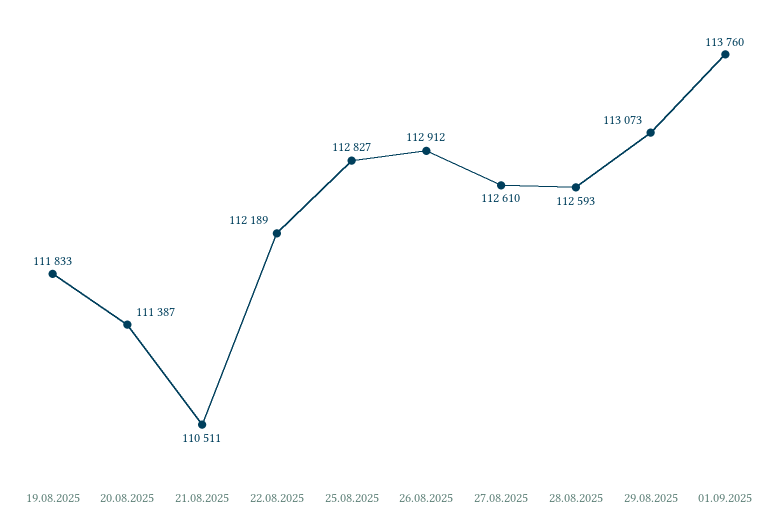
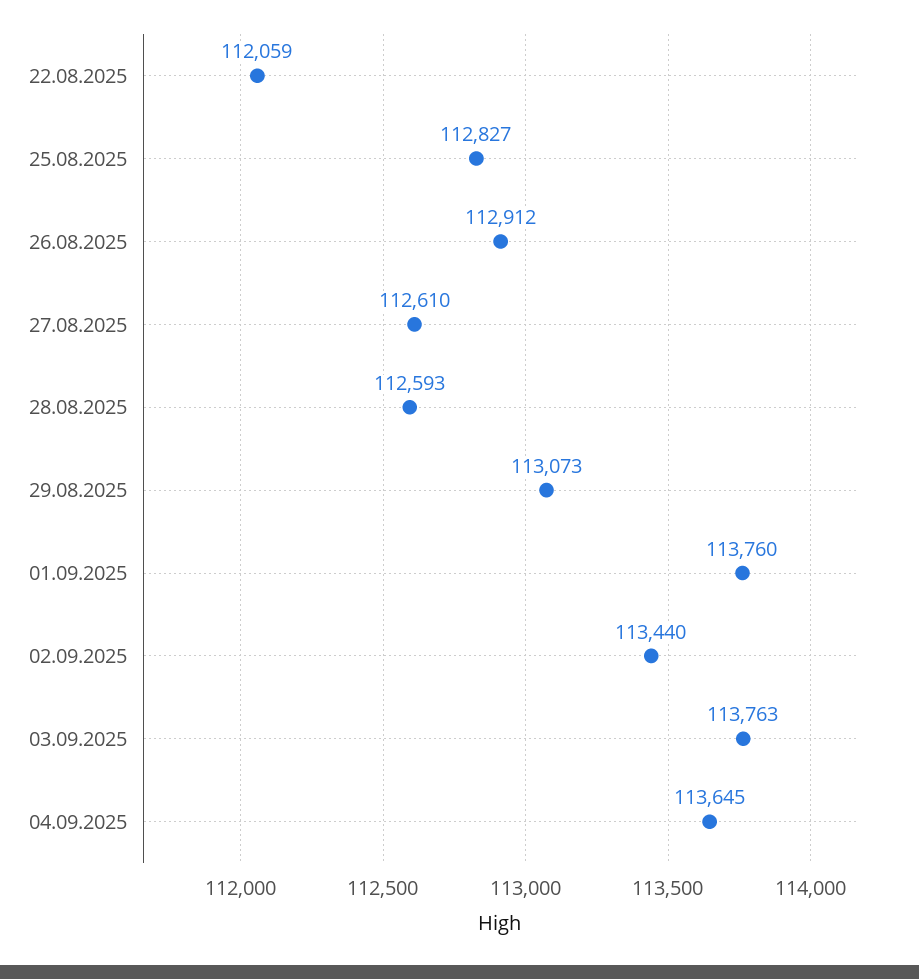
19.08.2025: 111833 -> none
20.08.2025: 111387 -> none
21.08.2025: 110511 -> none
22.08.2025: 112189 -> 112059
02.09.2025: none -> 113440
03.09.2025: none -> 113763
04.09.2025: none -> 113645

